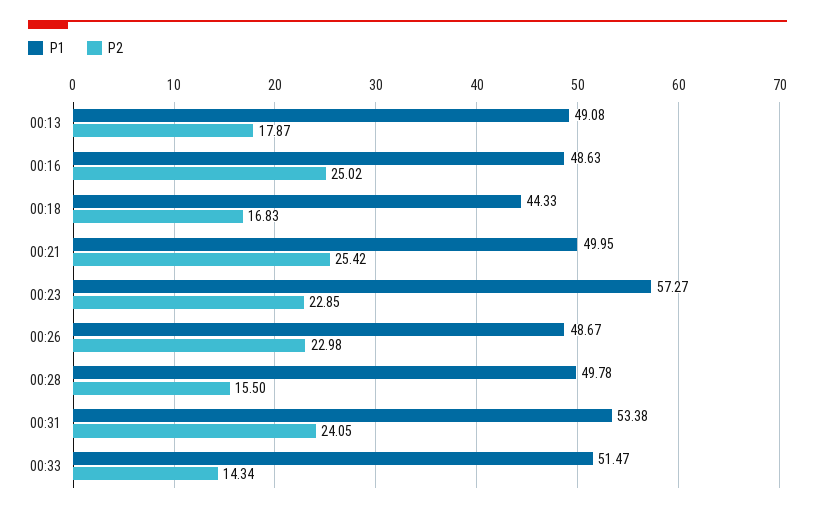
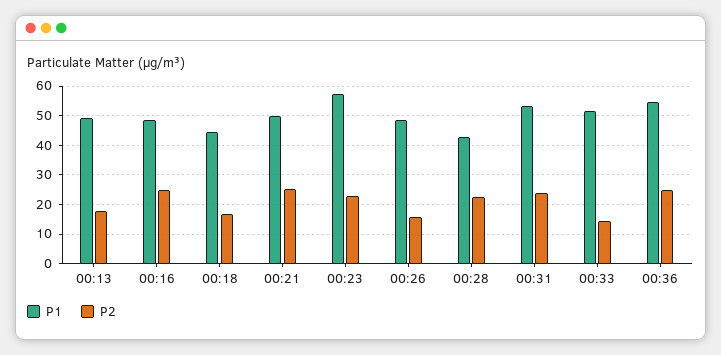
P2, 00:26: 22.98 -> 15
P1, 00:28: 49.78 -> 42.5
P2, 00:28: 15.5 -> 22.5
P1, 00:36: none -> 55
P2, 00:36: none -> 25

